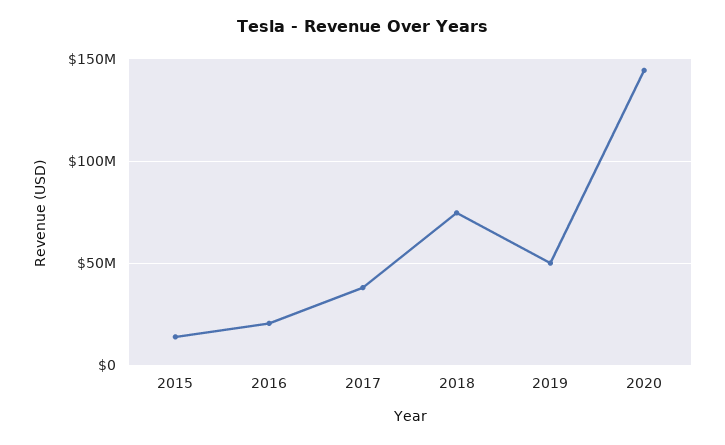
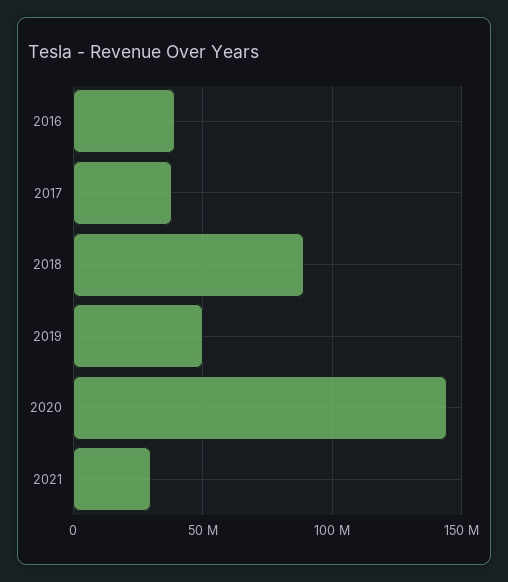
2015: 15000000 -> none
2016: 20000000 -> 40000000
2018: 75000000 -> 90000000
2021: none -> 30000000

